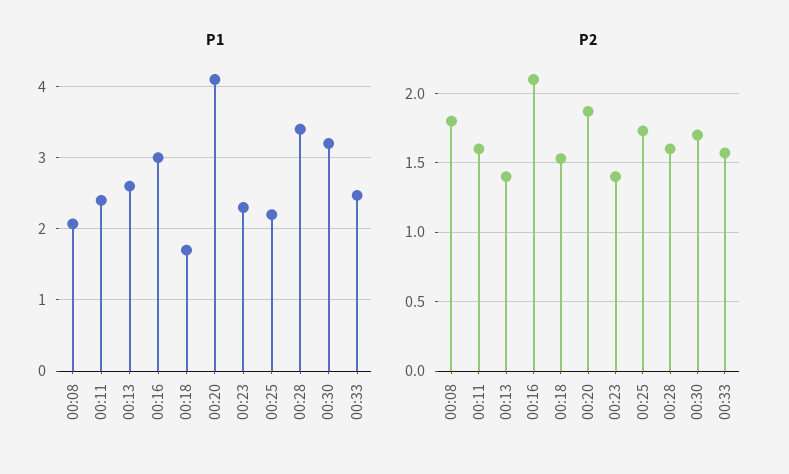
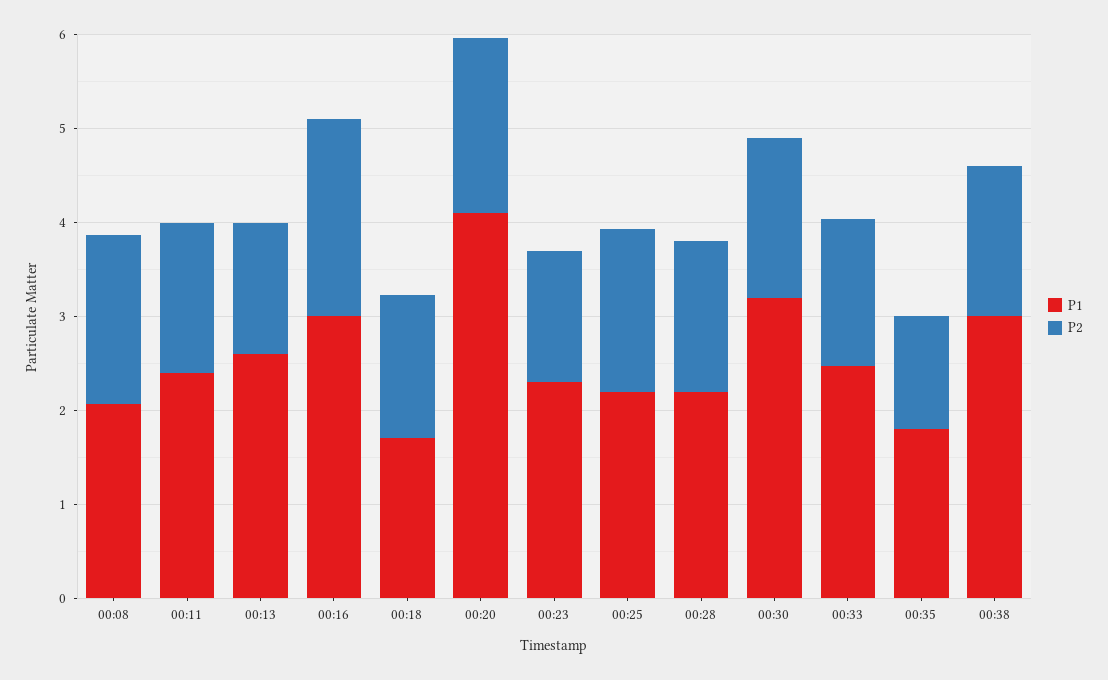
P1, 00:28: 3.4 -> 2.2
P1, 00:35: none -> 1.8
P2, 00:35: none -> 1.2
P1, 00:38: none -> 3
P2, 00:38: none -> 1.6

